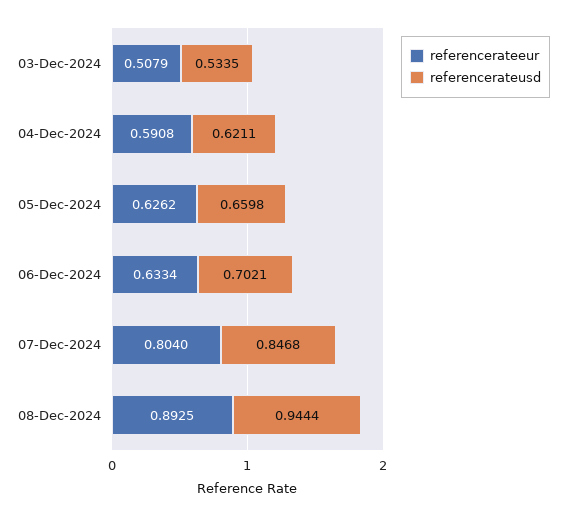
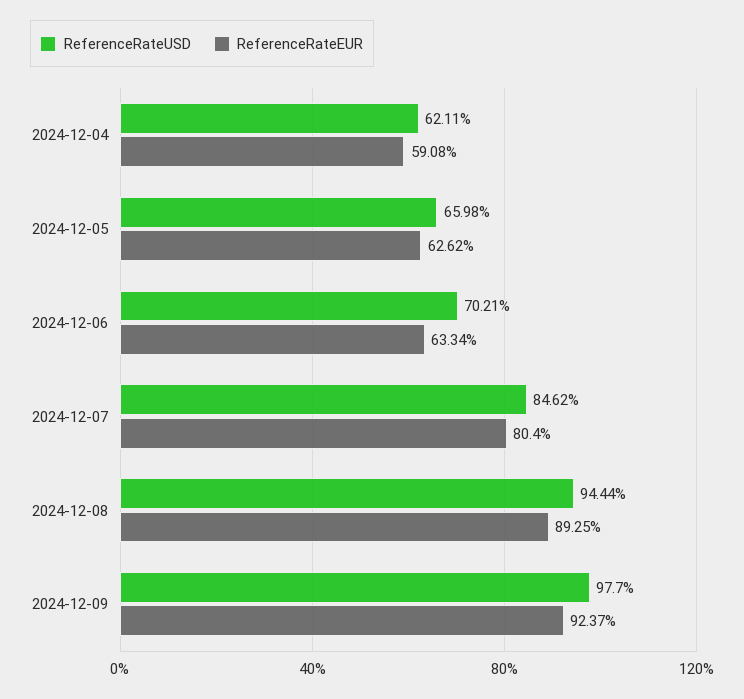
referencerateeur, 03-Dec-2024: 0.5079 -> none
referencerateusd, 03-Dec-2024: 0.5335 -> none
referencerateusd, 07-Dec-2024: 0.8468 -> 0.8462
referencerateusd, 2024-12-09: none -> 0.977
referencerateeur, 2024-12-09: none -> 0.9237

